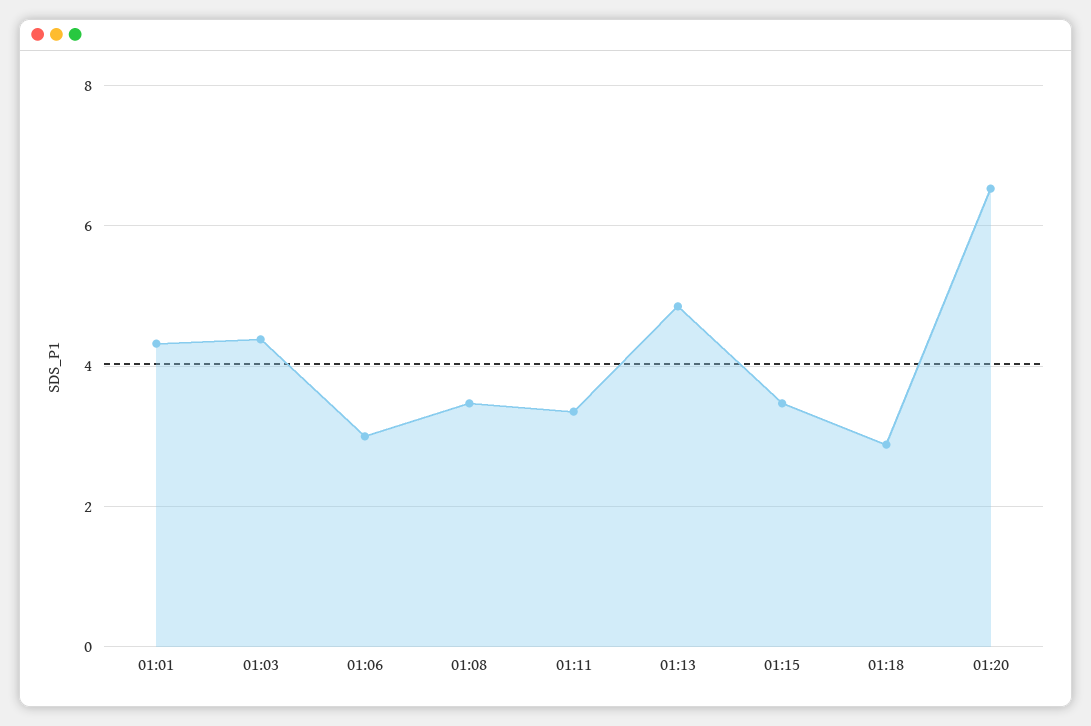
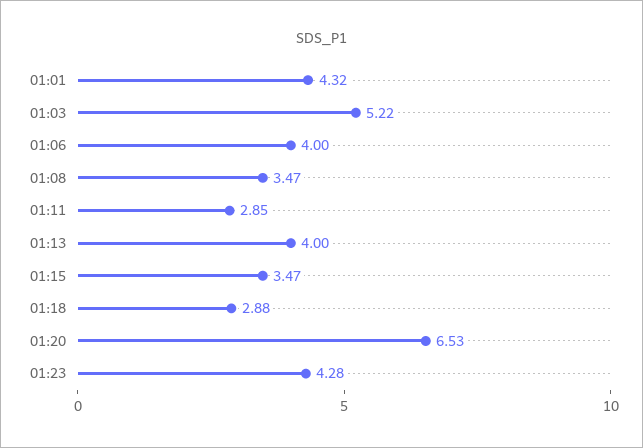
01:03: 4.4 -> 5.22
01:06: 3 -> 4
01:11: 3.4 -> 2.85
01:13: 4.8 -> 4
01:23: none -> 4.28

